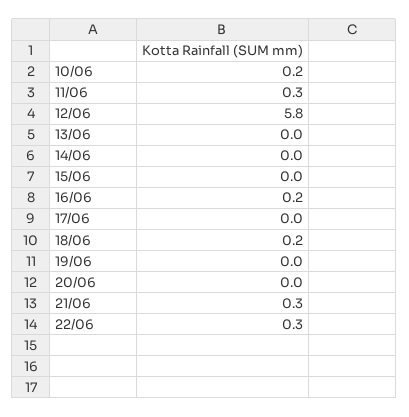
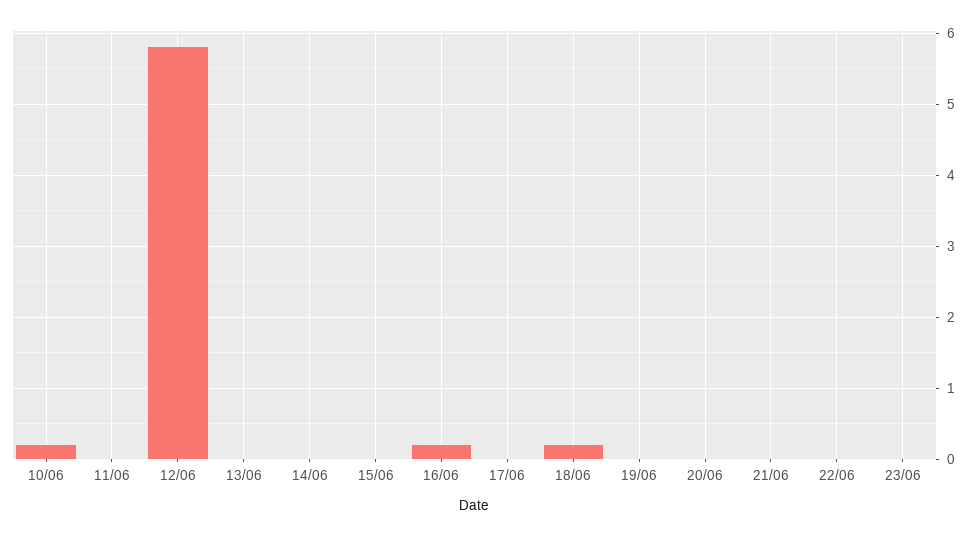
11/06: 0.3 -> 0
21/06: 0.3 -> 0
22/06: 0.3 -> 0
23/06: none -> 0

